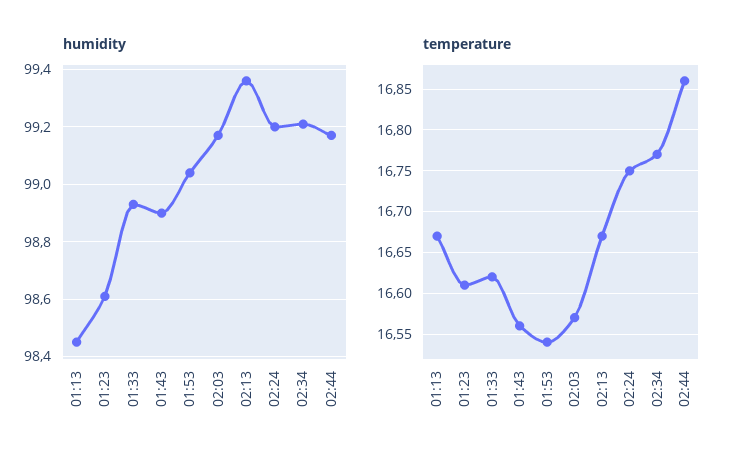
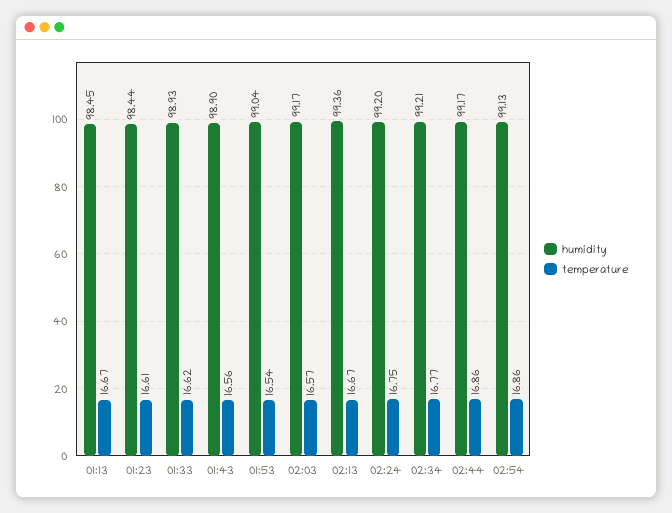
humidity, 01:23: 98.6 -> 98.44
humidity, 02:54: none -> 99.13
temperature, 02:54: none -> 16.86

